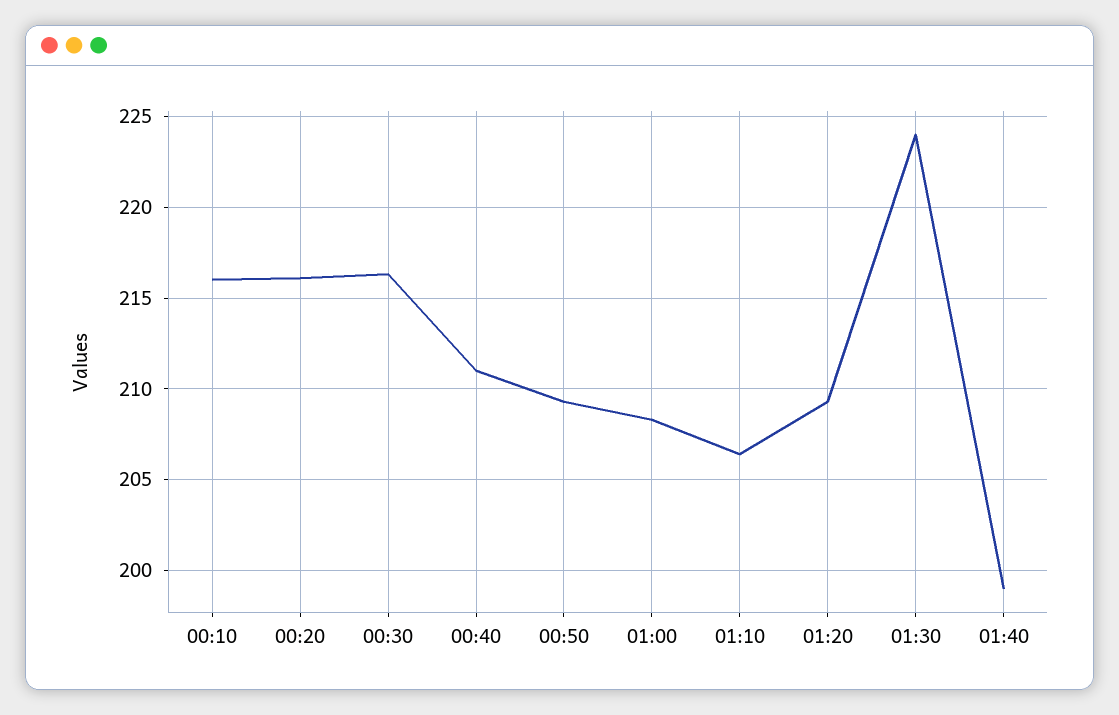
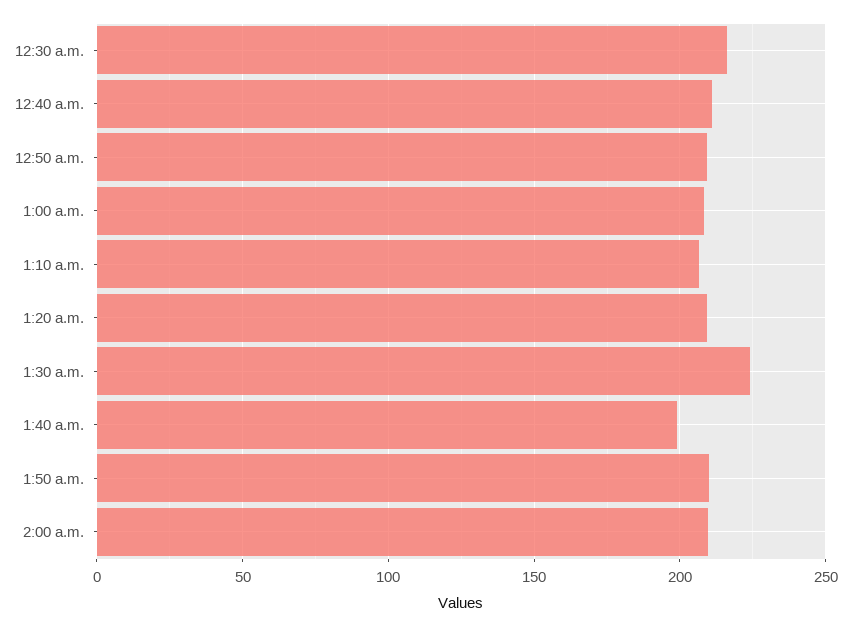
00:10: 216 -> none
00:20: 216 -> none
1:50 a.m.: none -> 210
2:00 a.m.: none -> 210

